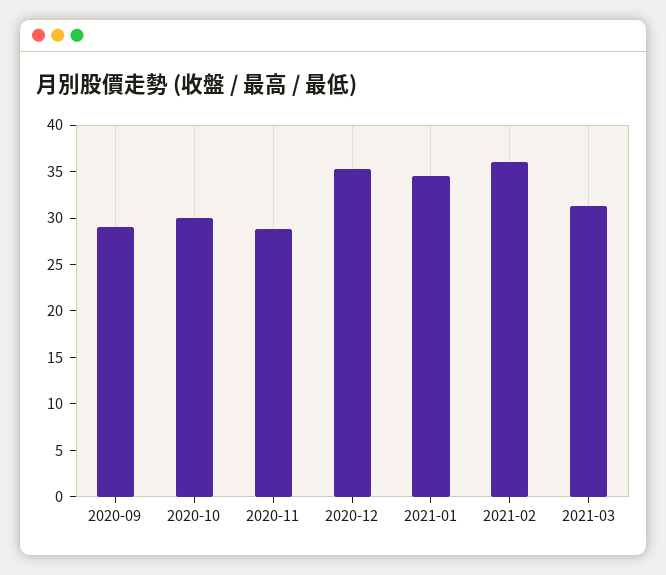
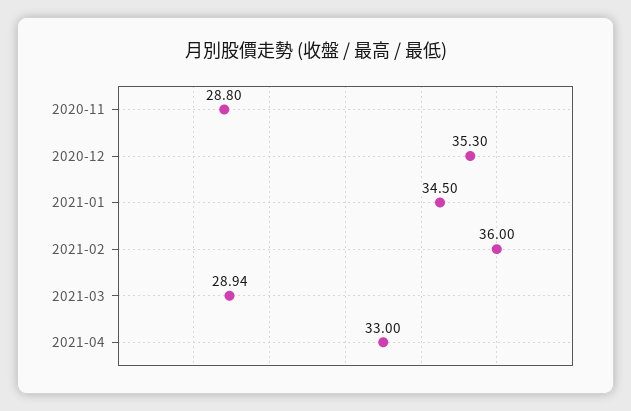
2020-09: 29 -> none
2020-10: 30 -> none
2021-03: 31 -> 28.94
2021-04: none -> 33

